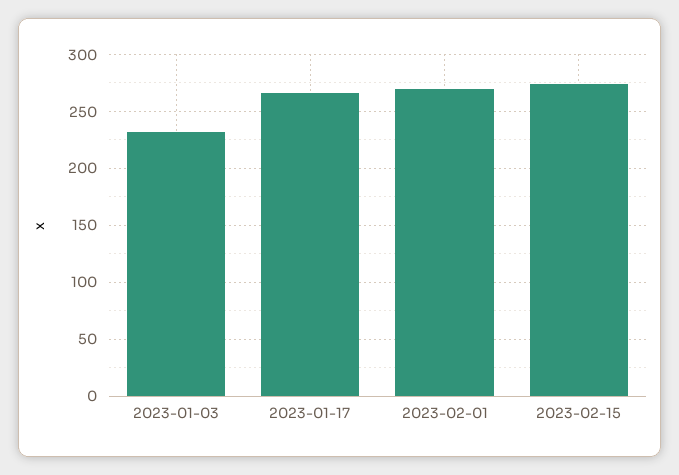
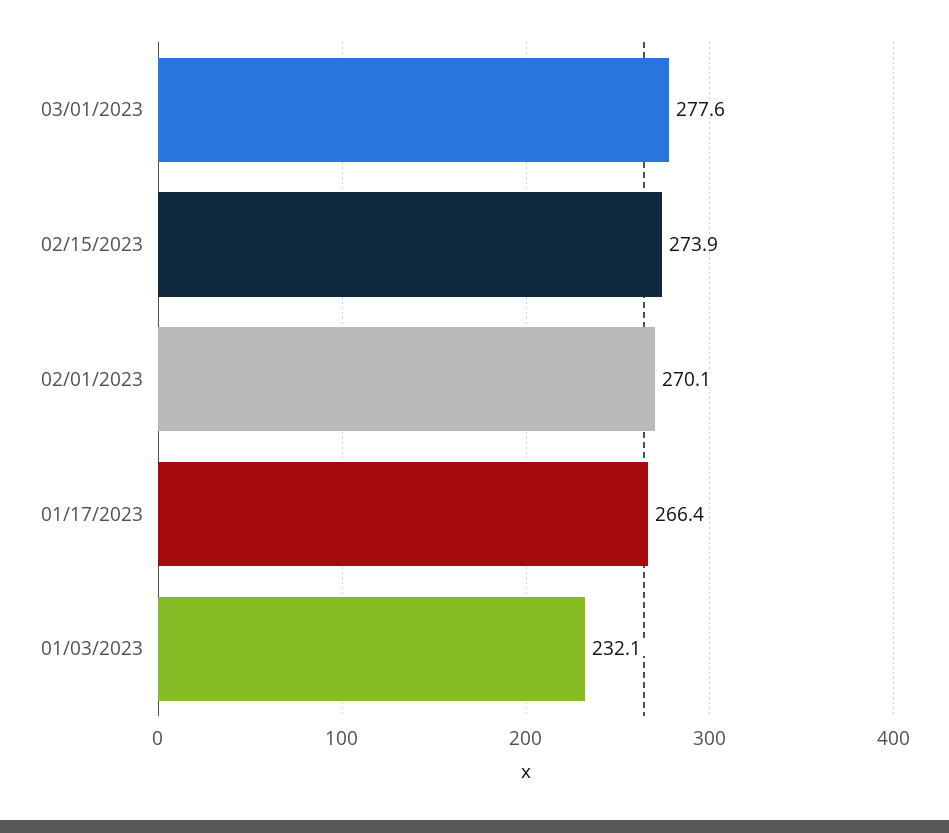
03/01/2023: none -> 277.6

